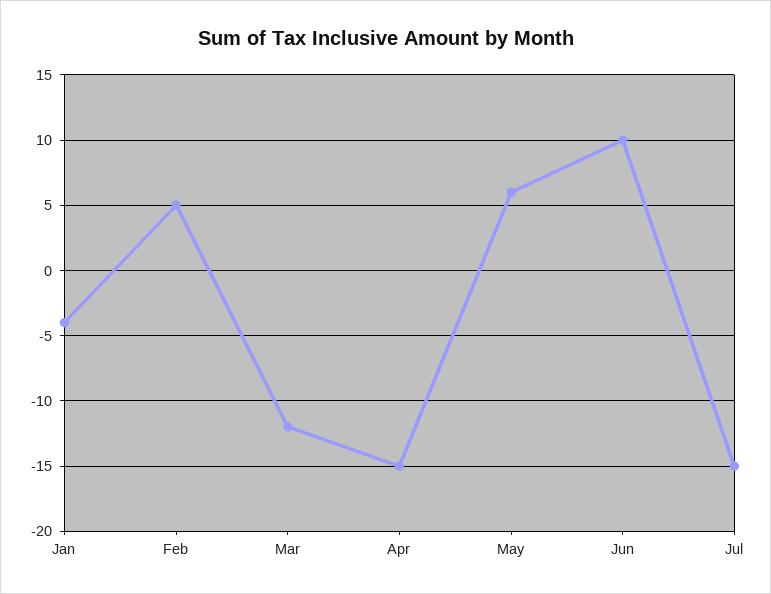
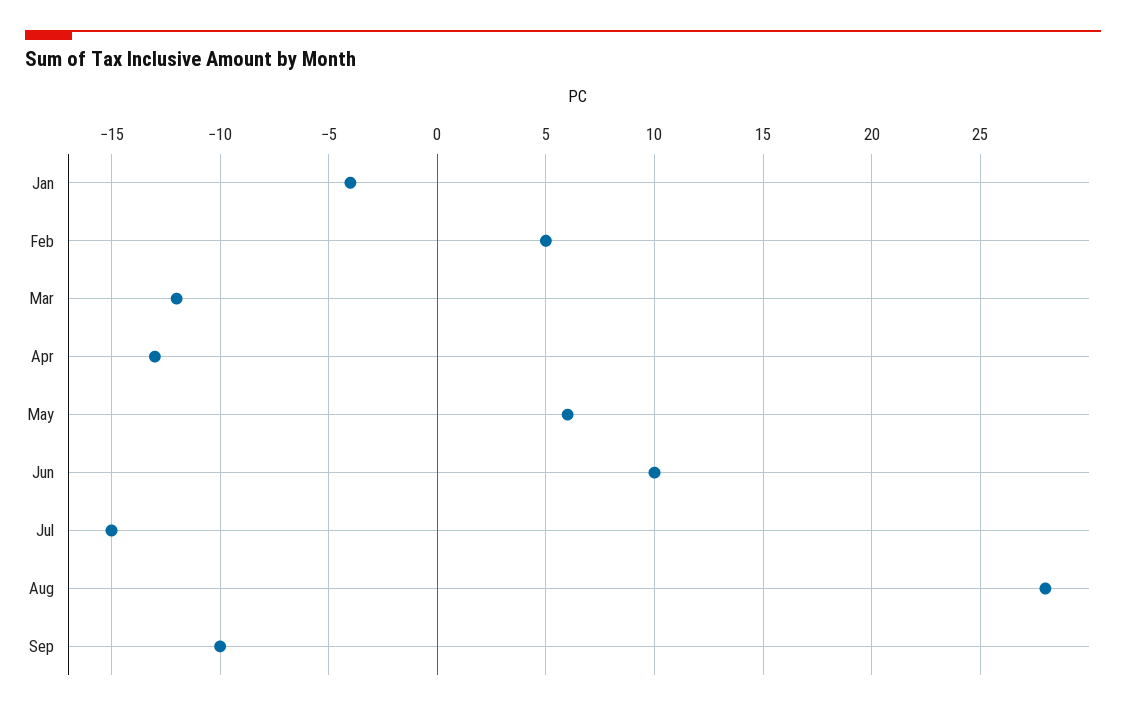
Apr: -15 -> -13
Aug: none -> 28
Sep: none -> -10

